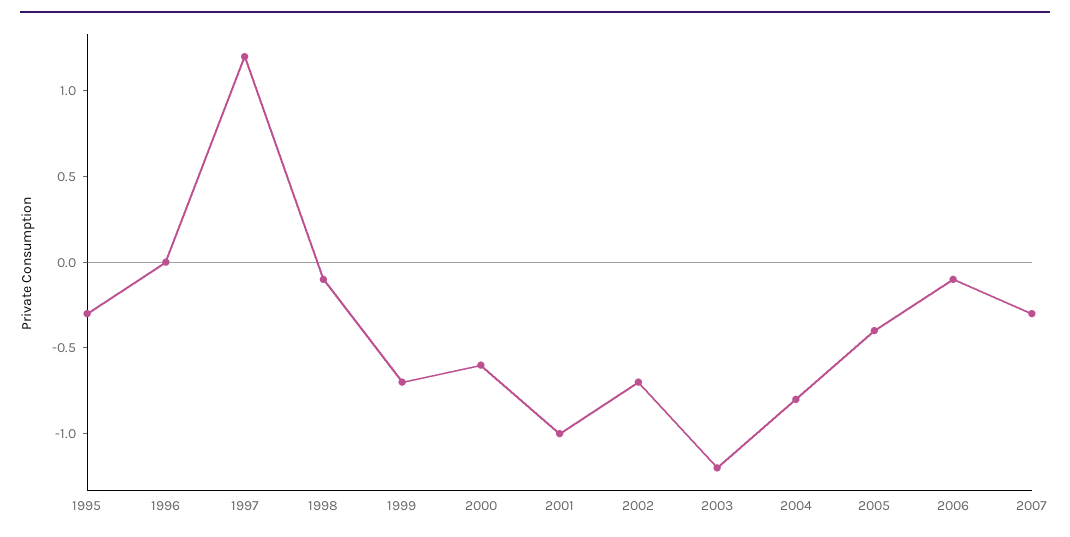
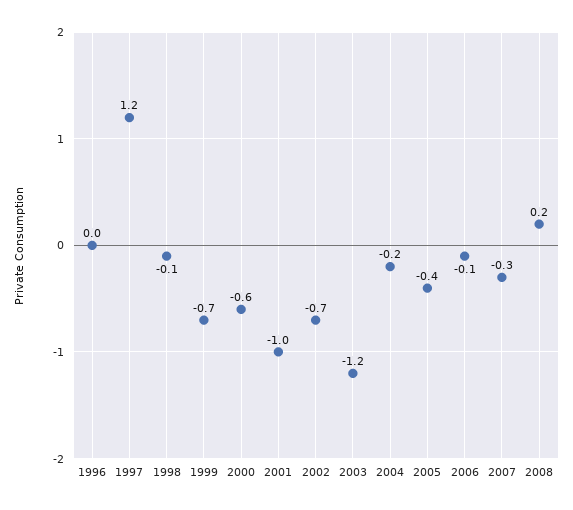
1995: -0.3 -> none
2004: -0.8 -> -0.2
2008: none -> 0.2

